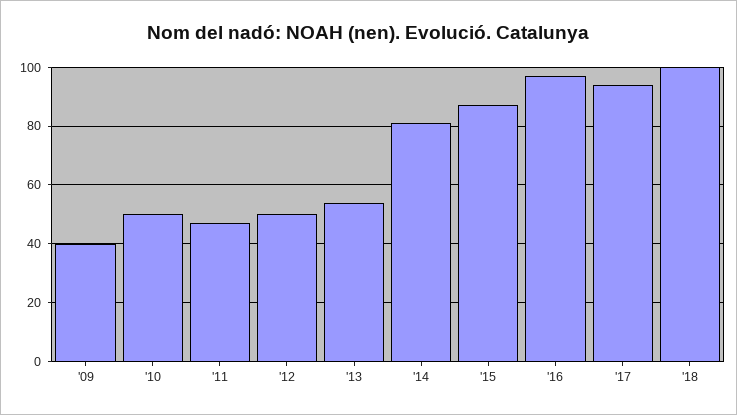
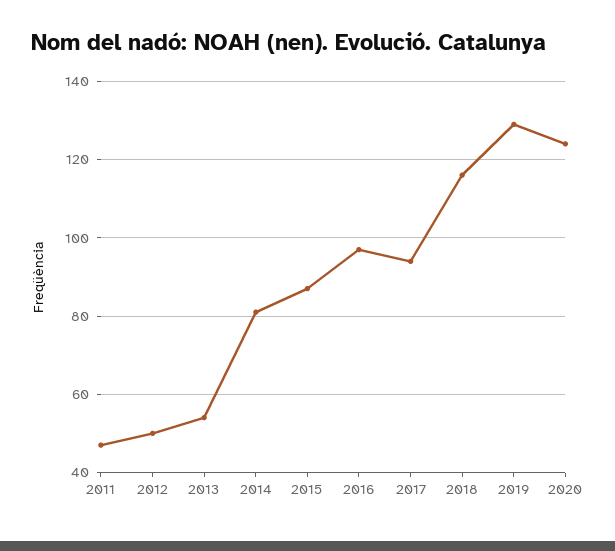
'09: 40 -> none
'10: 50 -> none
'18: 100 -> 115
2019: none -> 130
2020: none -> 125

